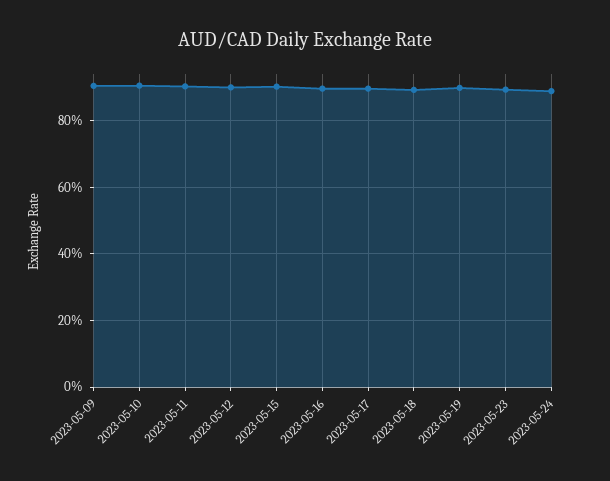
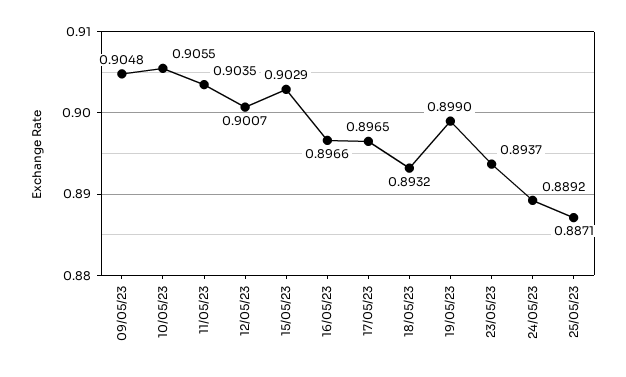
25/05/23: none -> 0.8871

